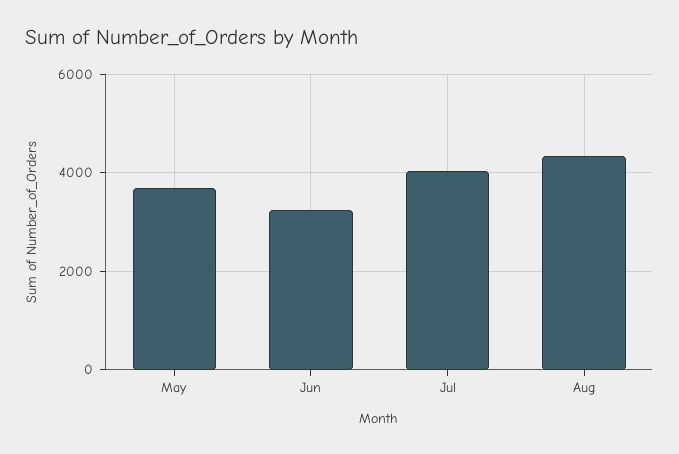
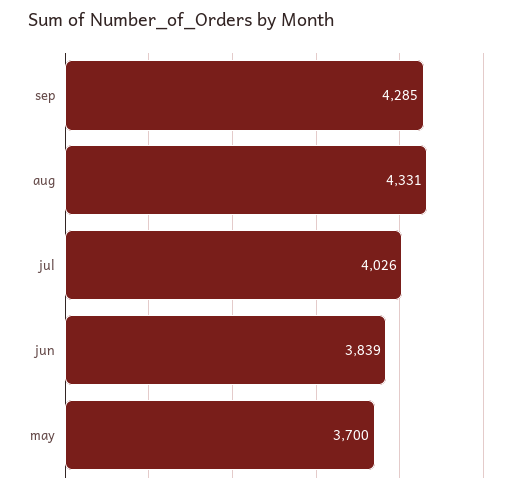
Jun: 3200 -> 3839
sep: none -> 4285

